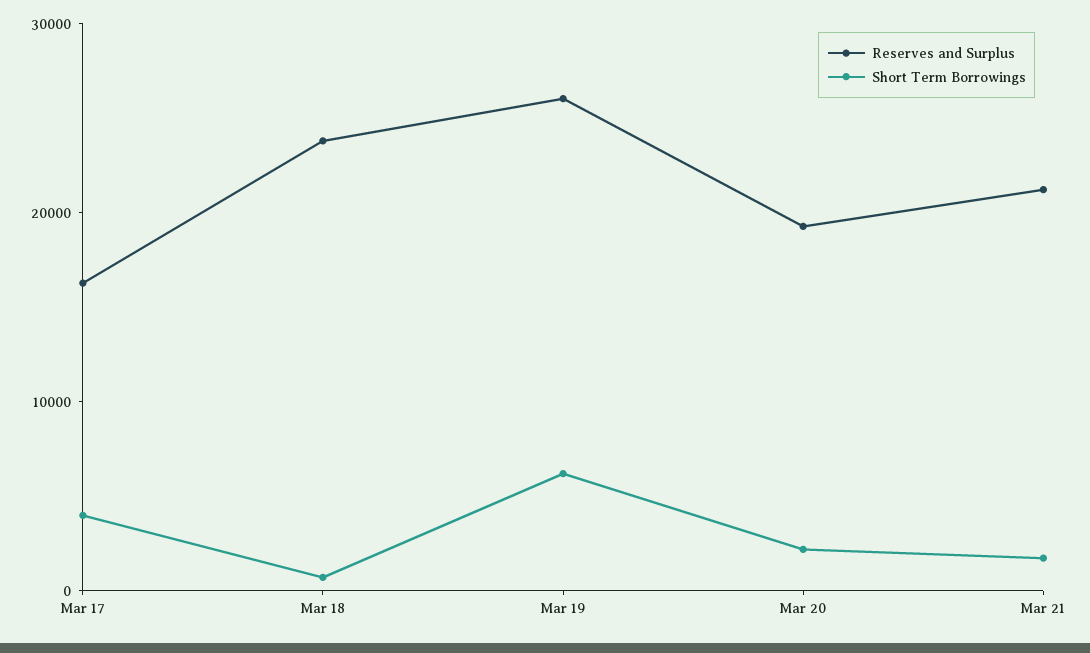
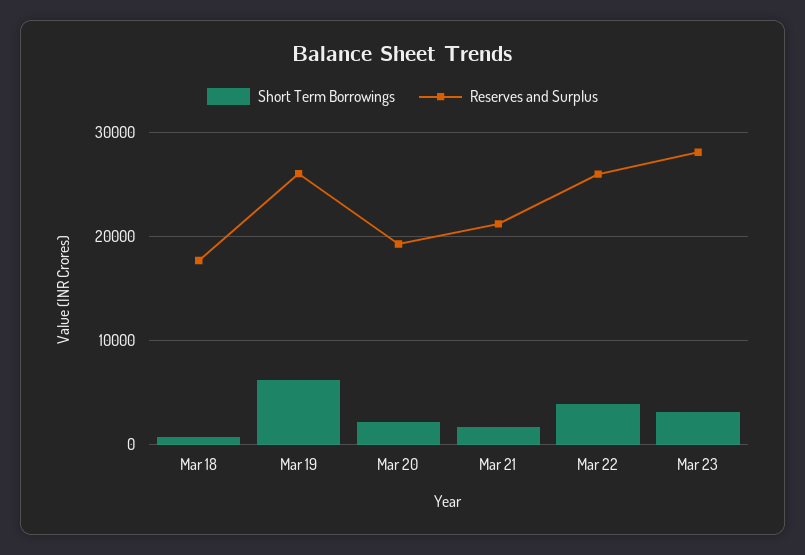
Reserves and Surplus, Mar 17: 16000 -> none
Short Term Borrowings, Mar 17: 4000 -> none
Reserves and Surplus, Mar 18: 24000 -> 18000
Short Term Borrowings, Mar 22: none -> 4000
Reserves and Surplus, Mar 22: none -> 26000
Short Term Borrowings, Mar 23: none -> 3000
Reserves and Surplus, Mar 23: none -> 28000

